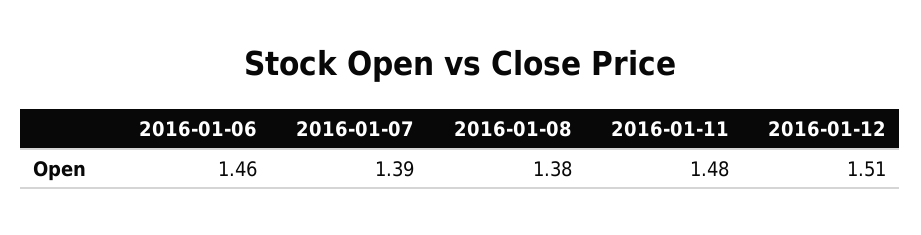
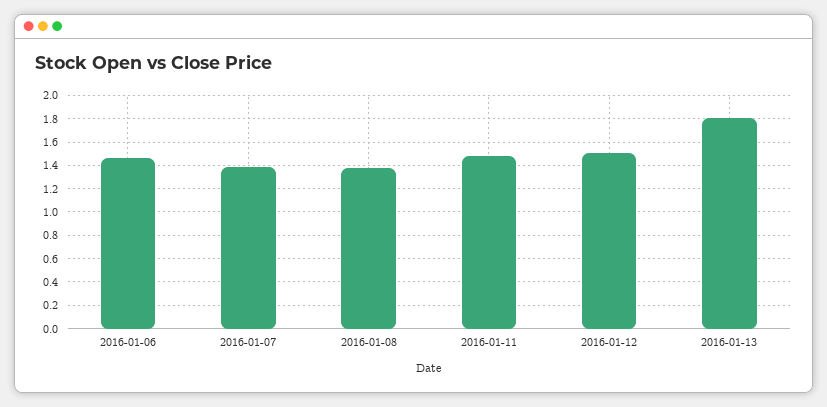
2016-01-13: none -> 1.8

